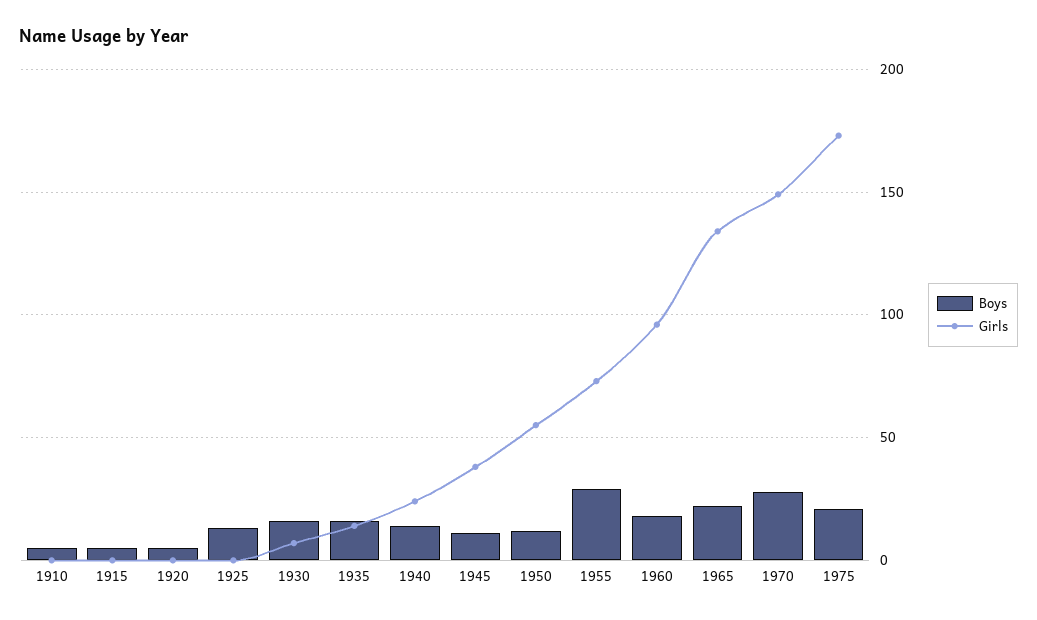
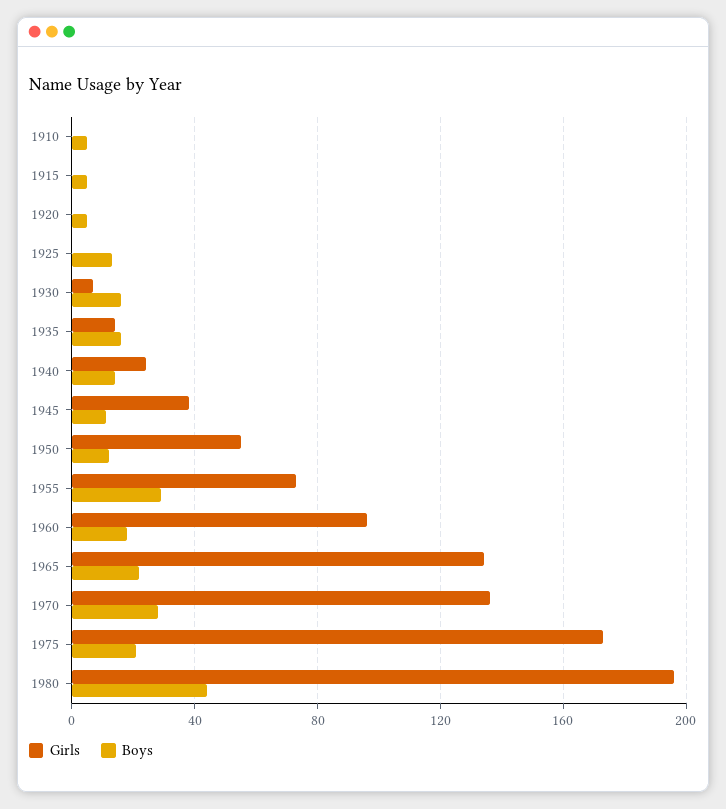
Girls, 1970: 150 -> 135
Girls, 1980: none -> 195
Boys, 1980: none -> 45

